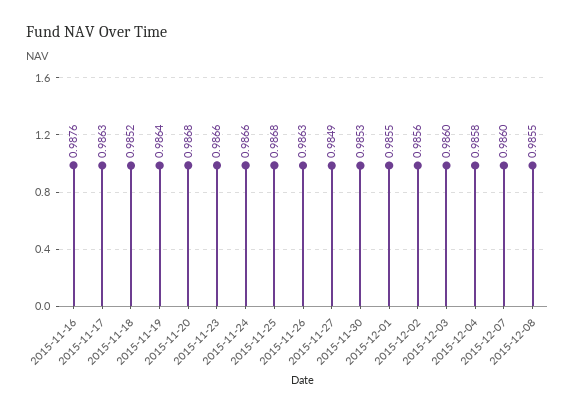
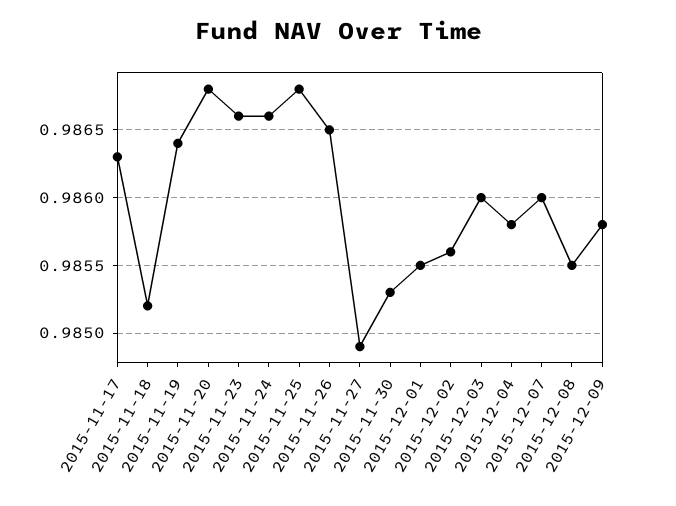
2015-11-16: 0.9876 -> none
2015-11-26: 0.9863 -> 0.9865
2015-12-09: none -> 0.9858

